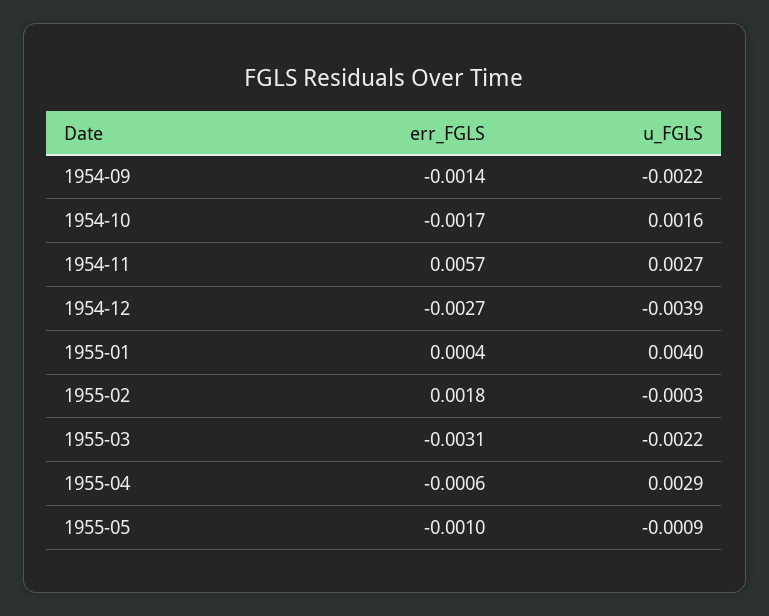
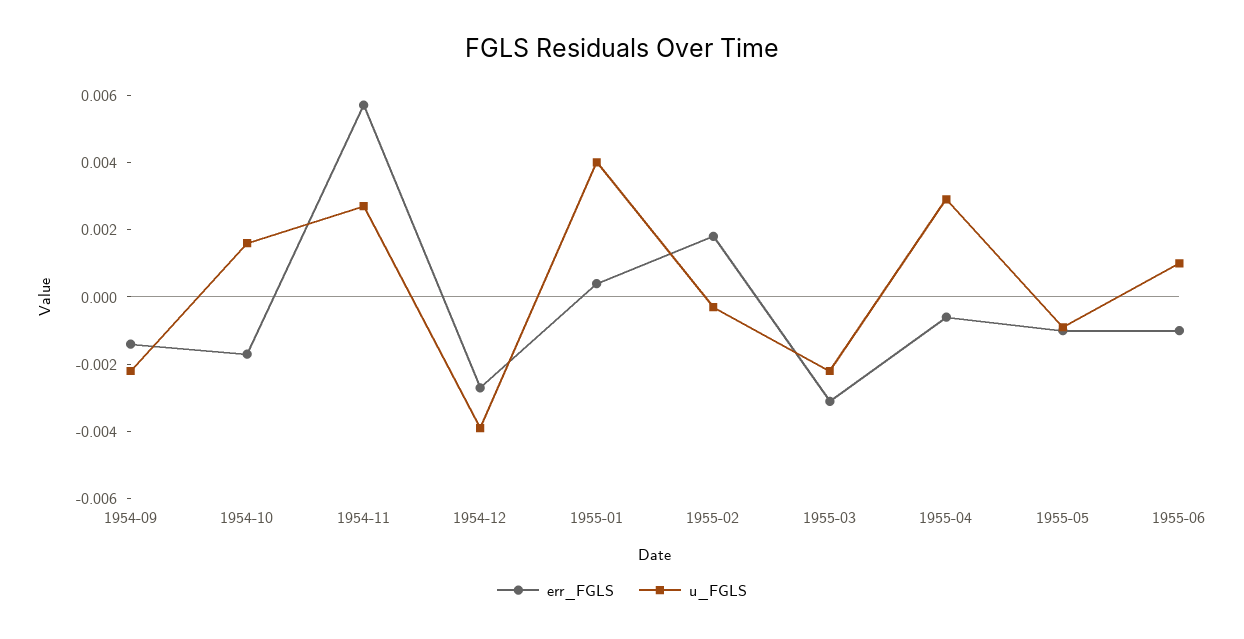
err_FGLS, 1955-06: none -> -0.001
u_FGLS, 1955-06: none -> 0.001

